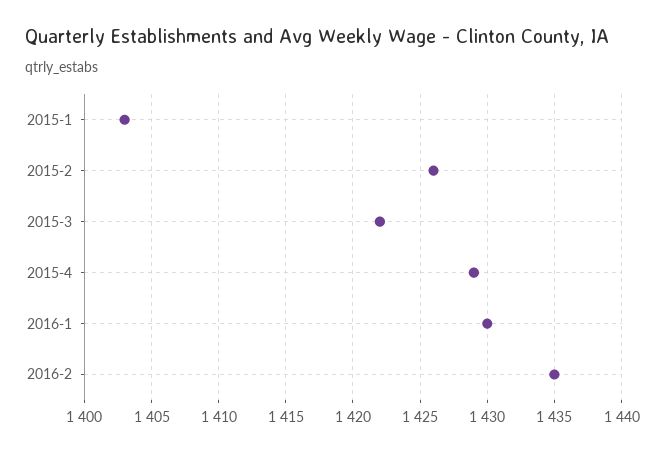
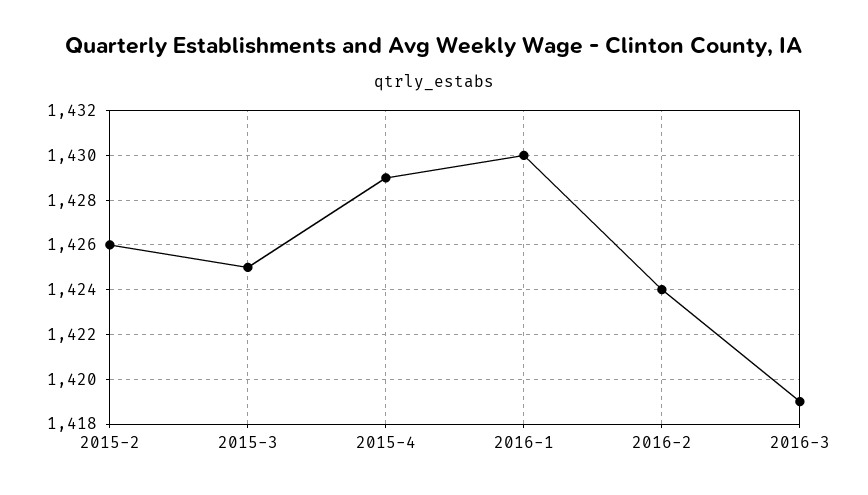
2015-1: 1403 -> none
2015-3: 1422 -> 1425
2016-2: 1435 -> 1424
2016-3: none -> 1419

